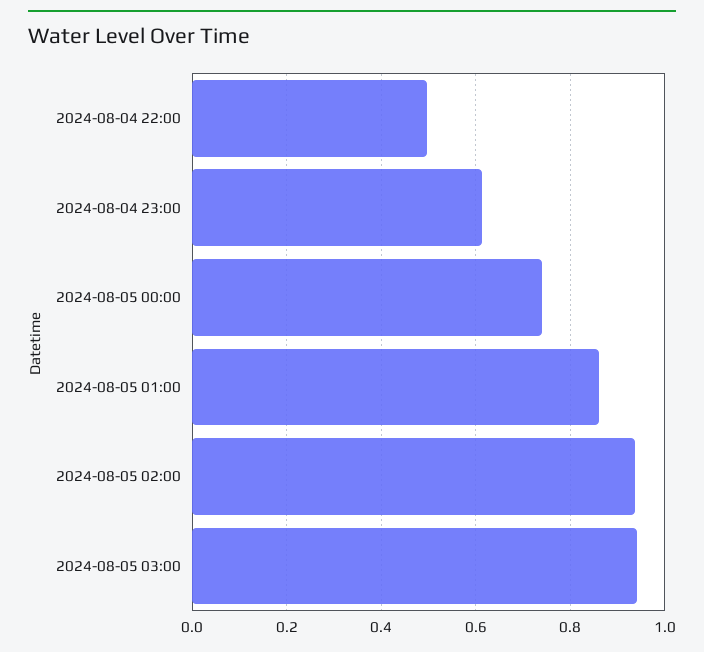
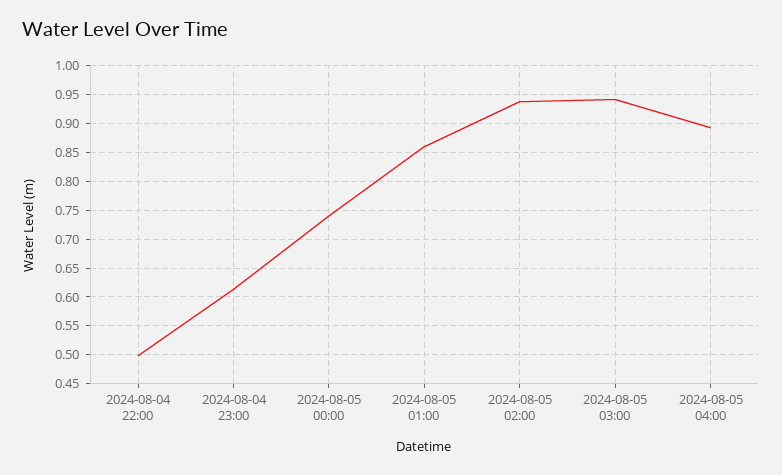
2024-08-05 04:00: none -> 0.9

